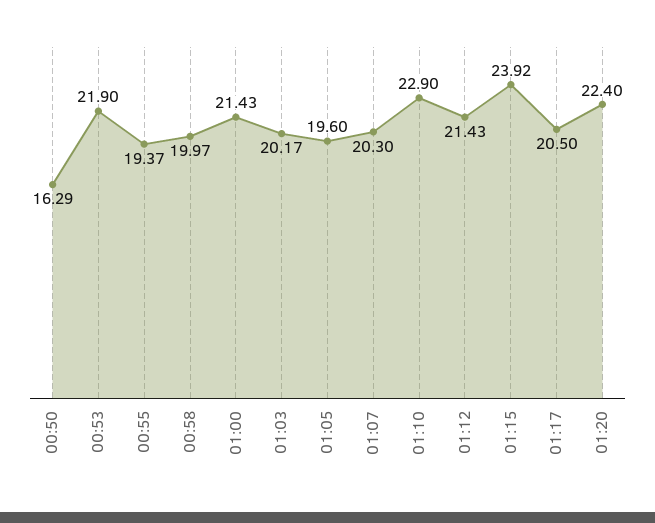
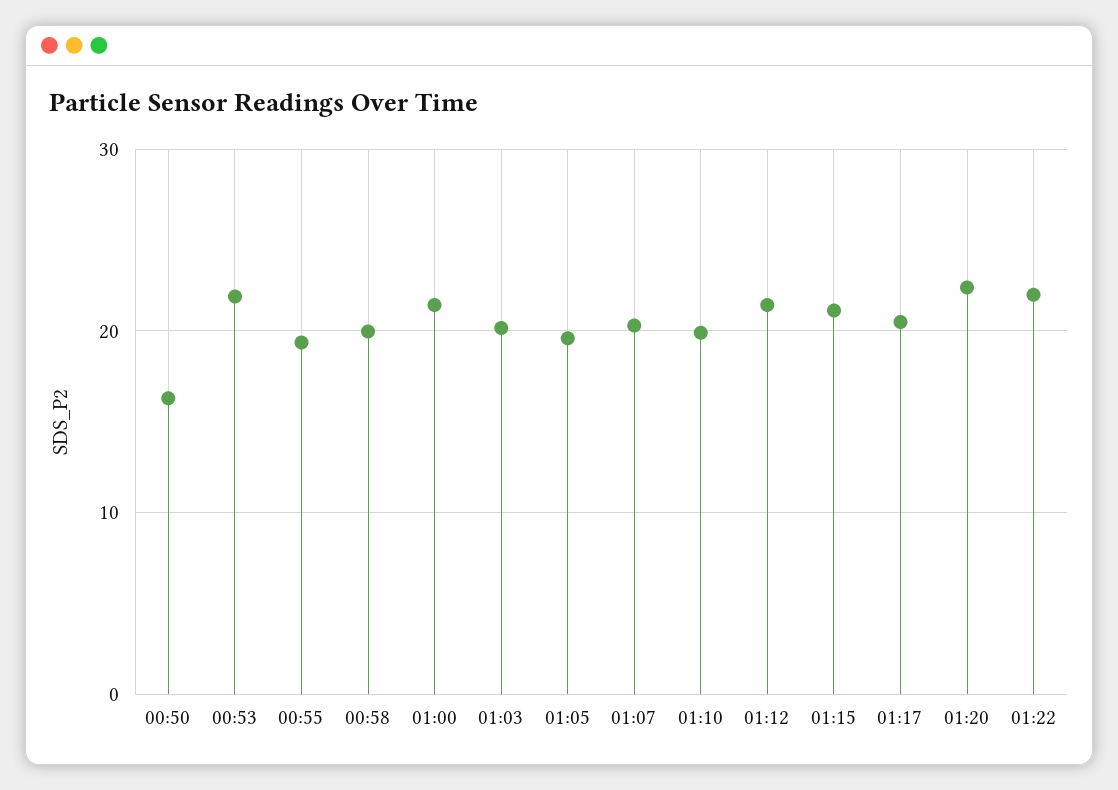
01:10: 22.9 -> 20
01:15: 23.92 -> 21
01:22: none -> 22

